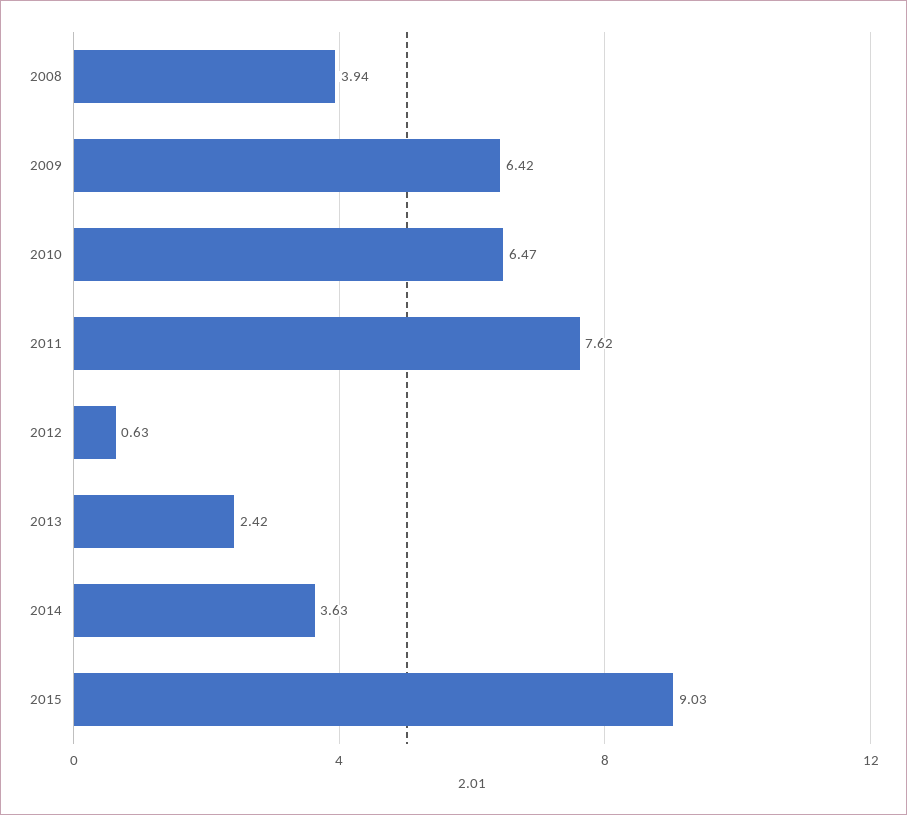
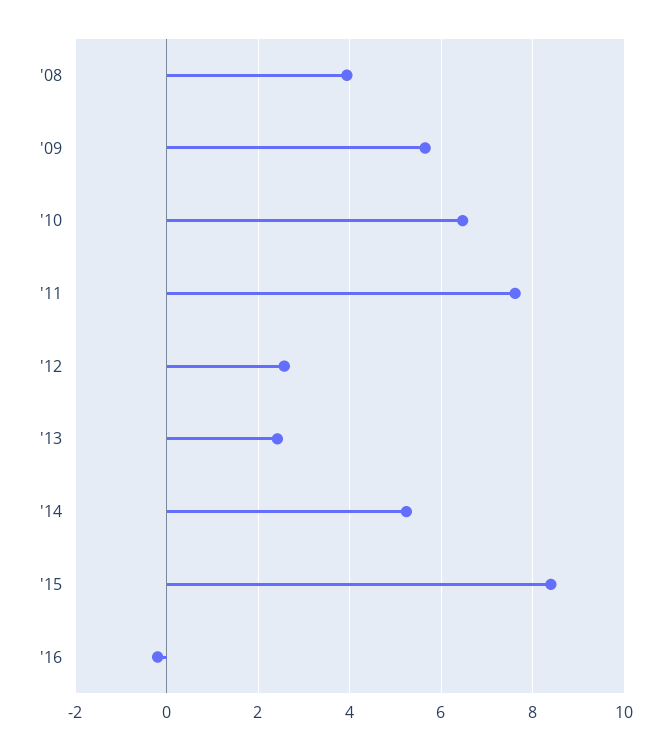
2009: 6.42 -> 5.6
2012: 0.63 -> 2.6
2014: 3.63 -> 5.2
2015: 9.03 -> 8.4
'16: none -> -0.2

